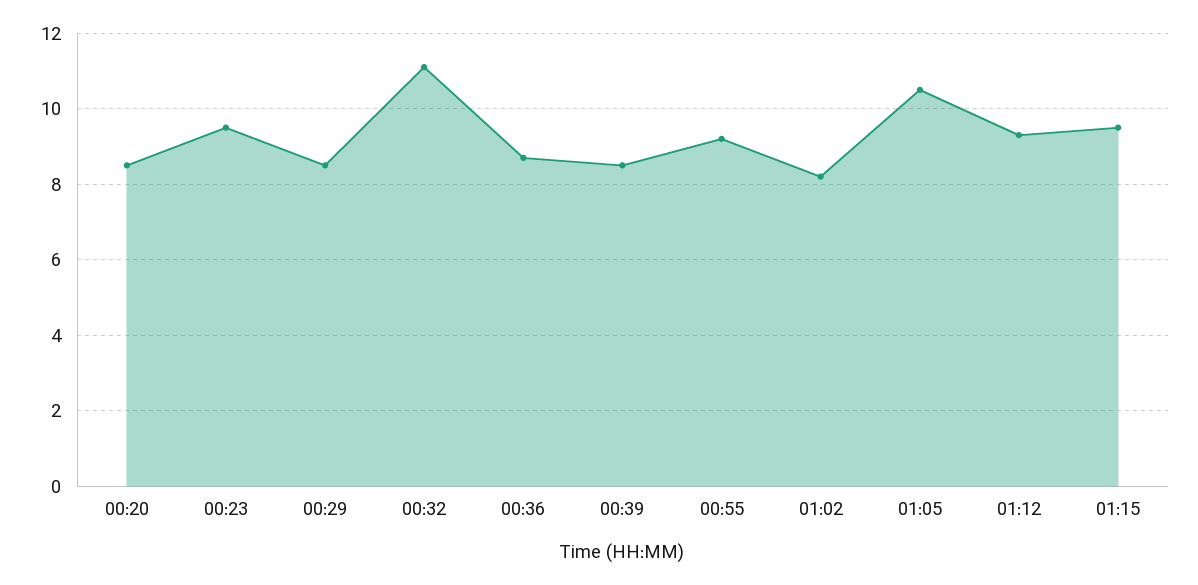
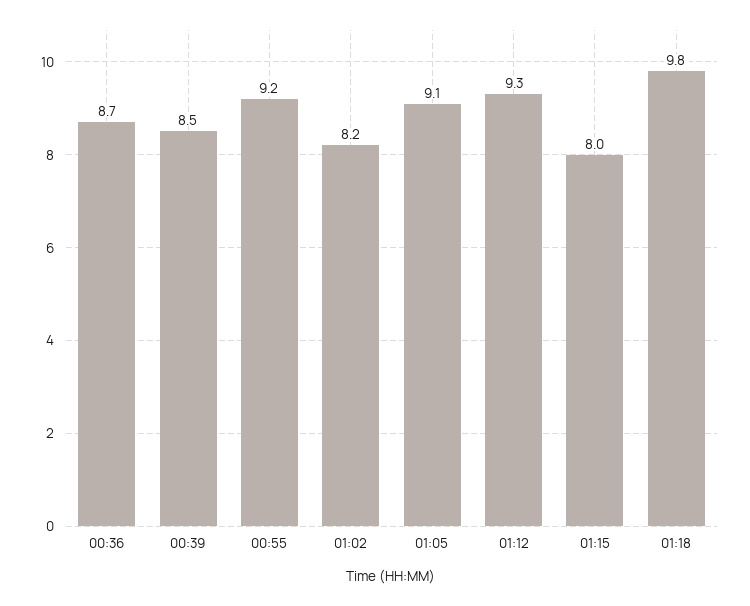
00:20: 8.5 -> none
00:23: 9.5 -> none
00:29: 8.5 -> none
00:32: 11 -> none
01:05: 10.5 -> 9.1
01:15: 9.5 -> 8
01:18: none -> 9.8

